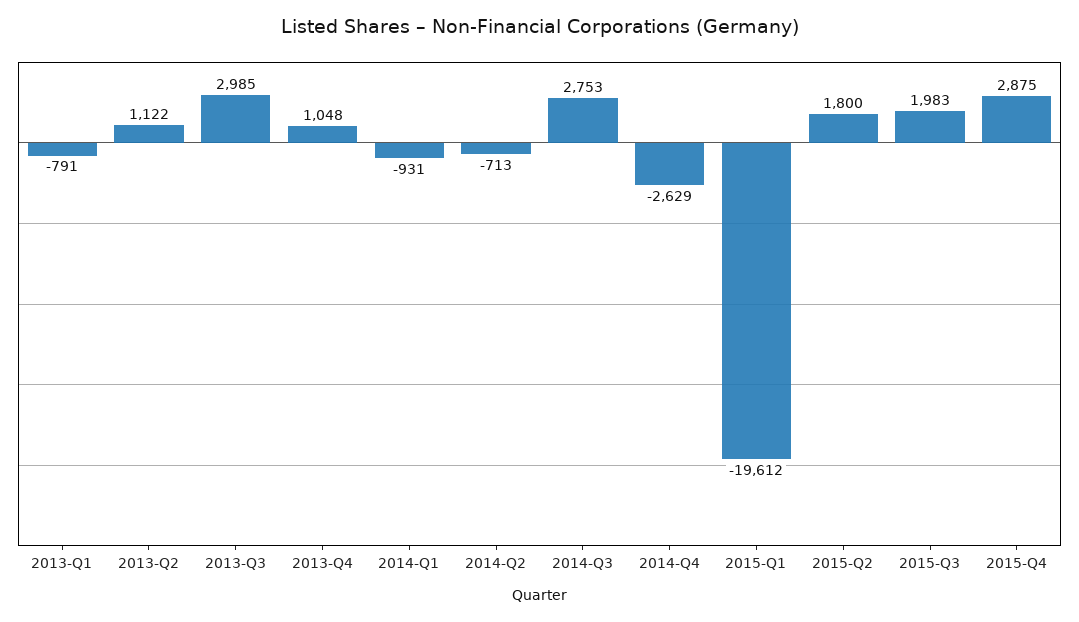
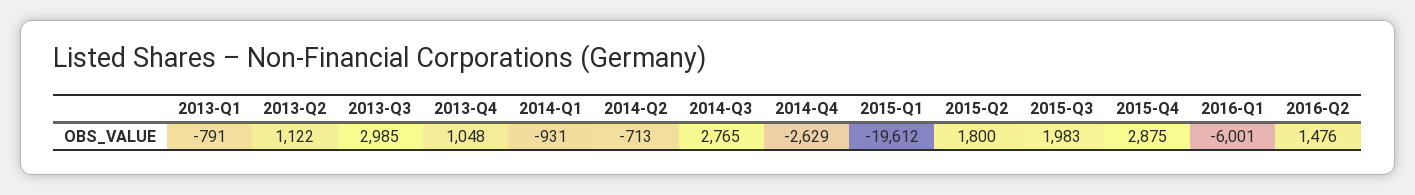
2014-Q3: 2753 -> 2765
2016-Q1: none -> -6001
2016-Q2: none -> 1476

